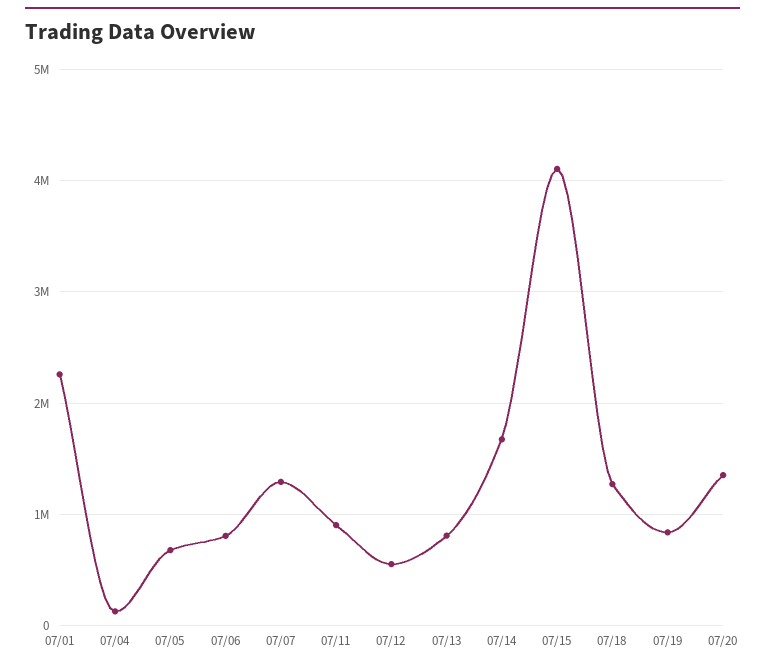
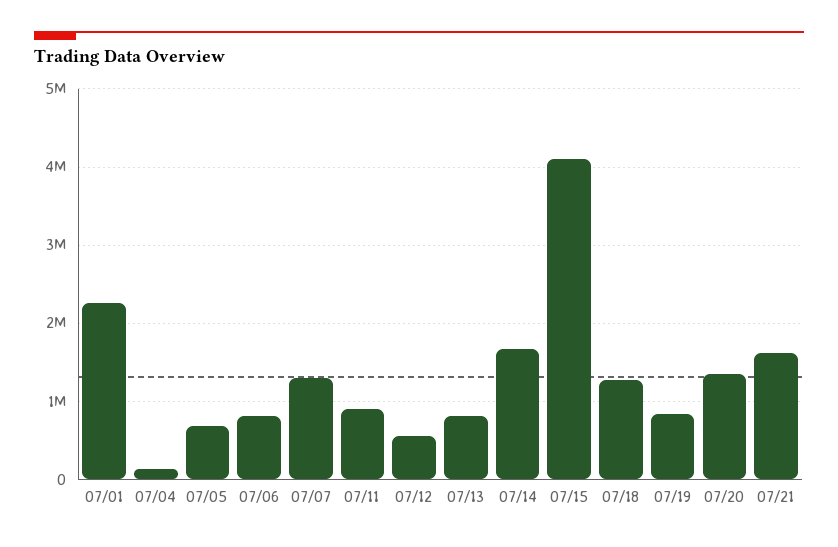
07/21: none -> 1600000

